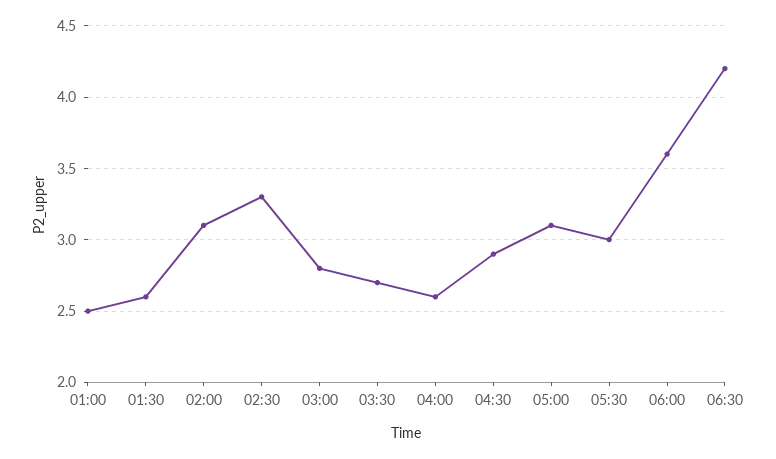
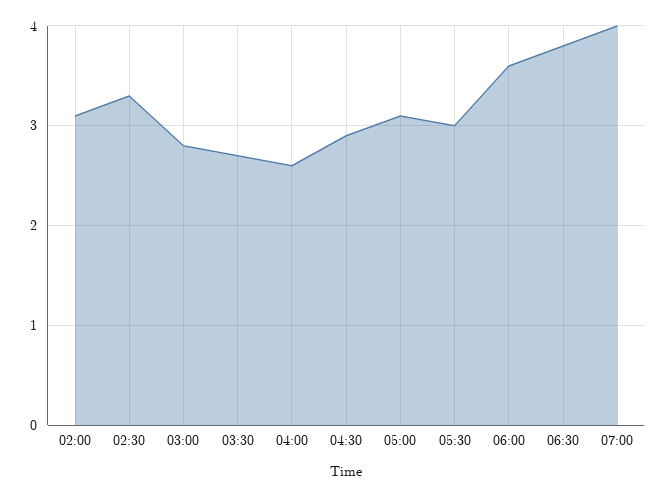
01:00: 2.5 -> none
01:30: 2.6 -> none
06:30: 4.2 -> 3.8
07:00: none -> 4

